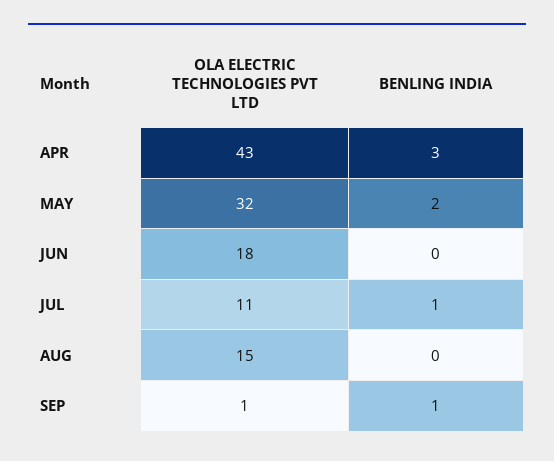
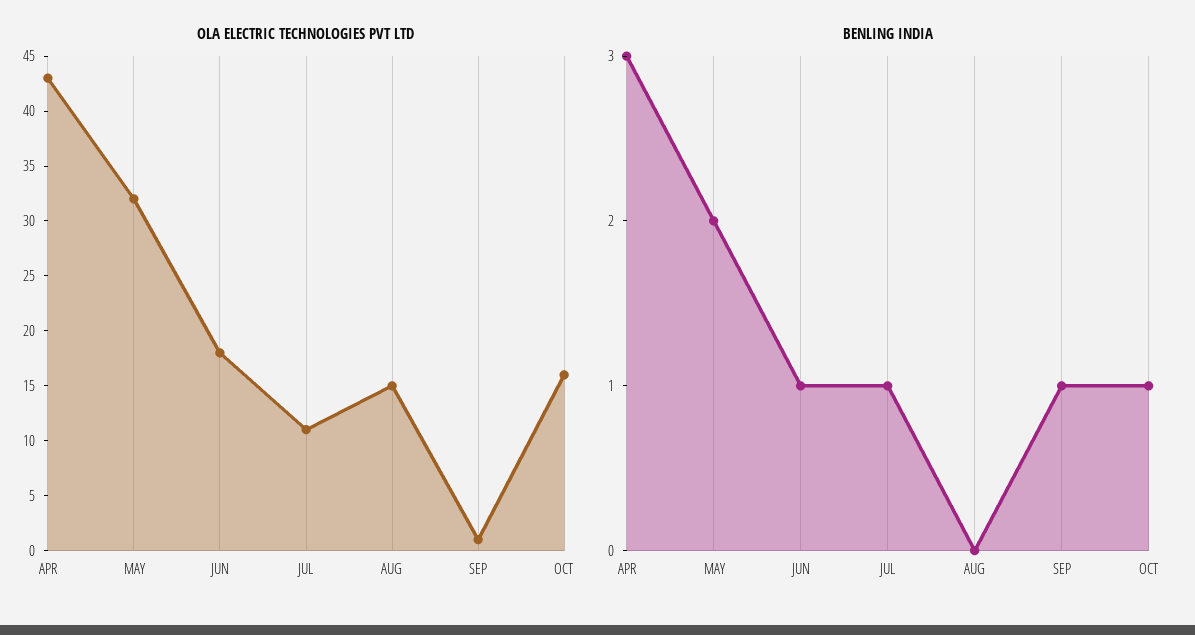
BENLING INDIA, JUN: 0 -> 1
OLA ELECTRIC TECHNOLOGIES PVT LTD, OCT: none -> 16
BENLING INDIA, OCT: none -> 1

